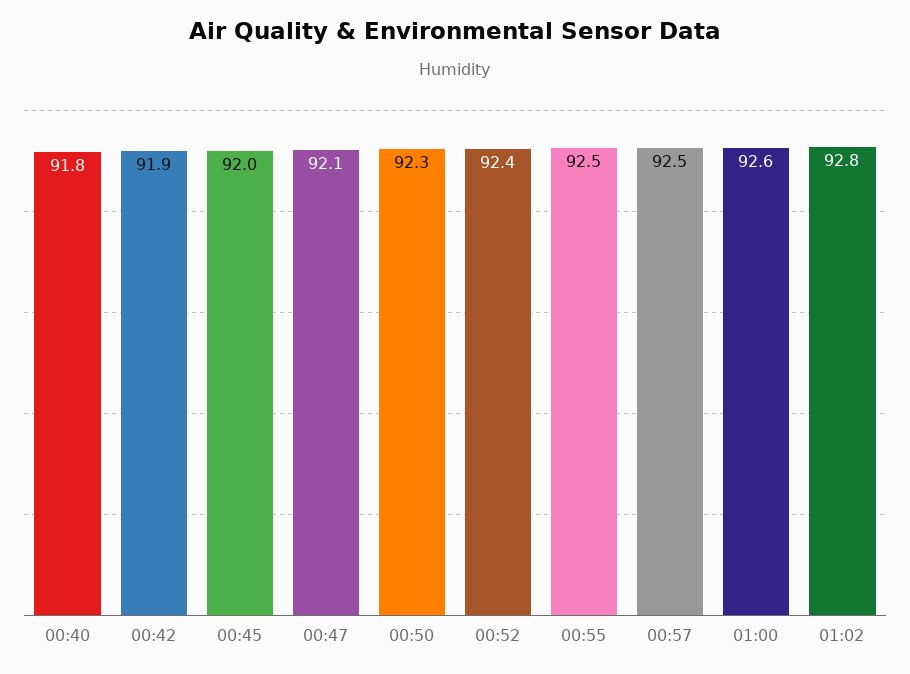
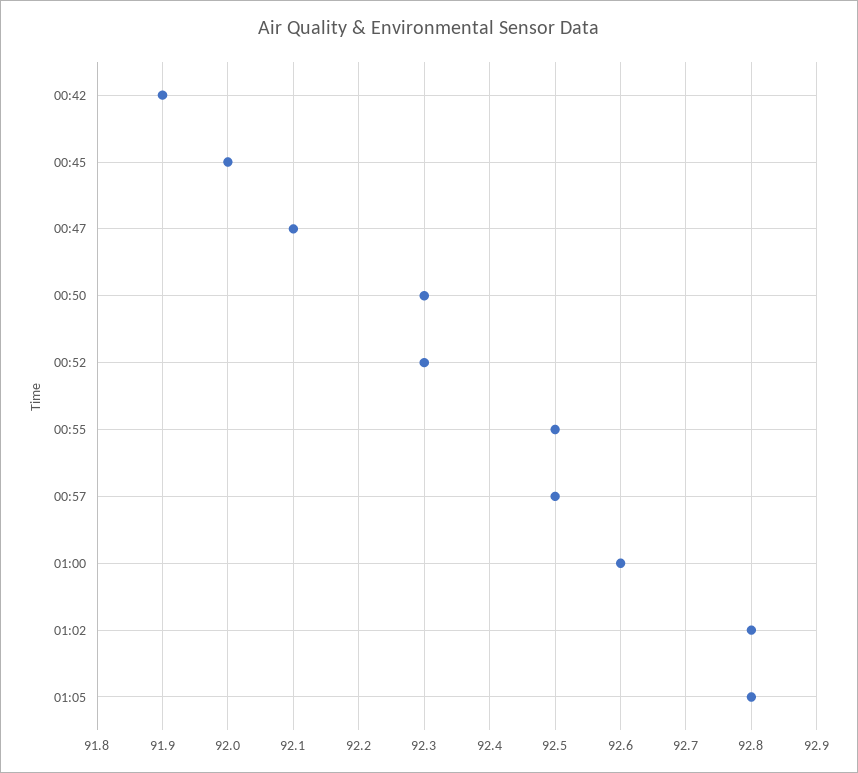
00:40: 91.8 -> none
00:52: 92.4 -> 92.3
01:05: none -> 92.8

